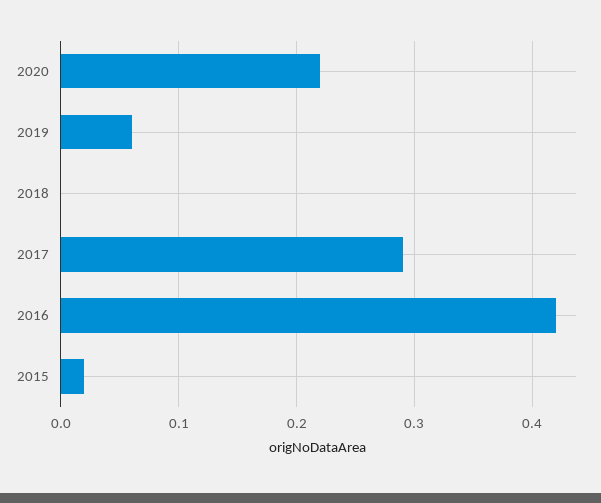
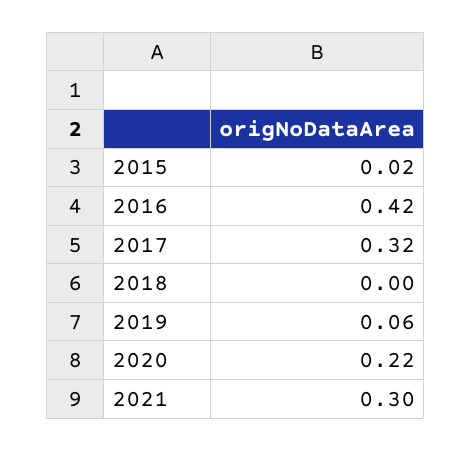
2017: 0.29 -> 0.32
2021: none -> 0.3

